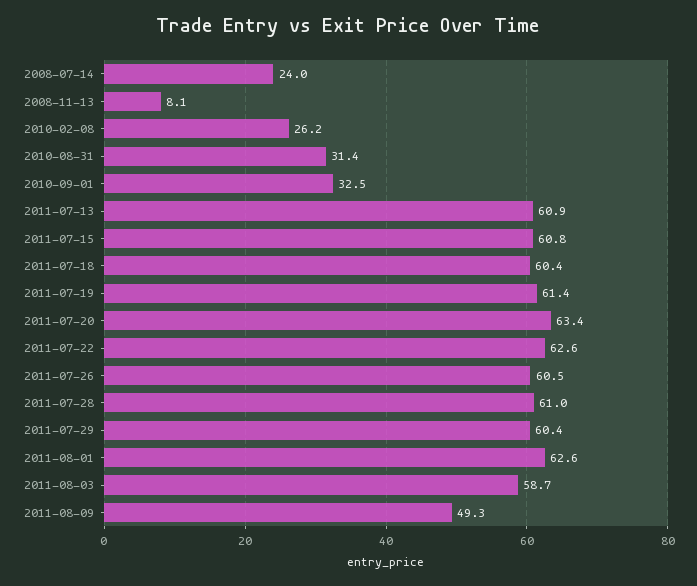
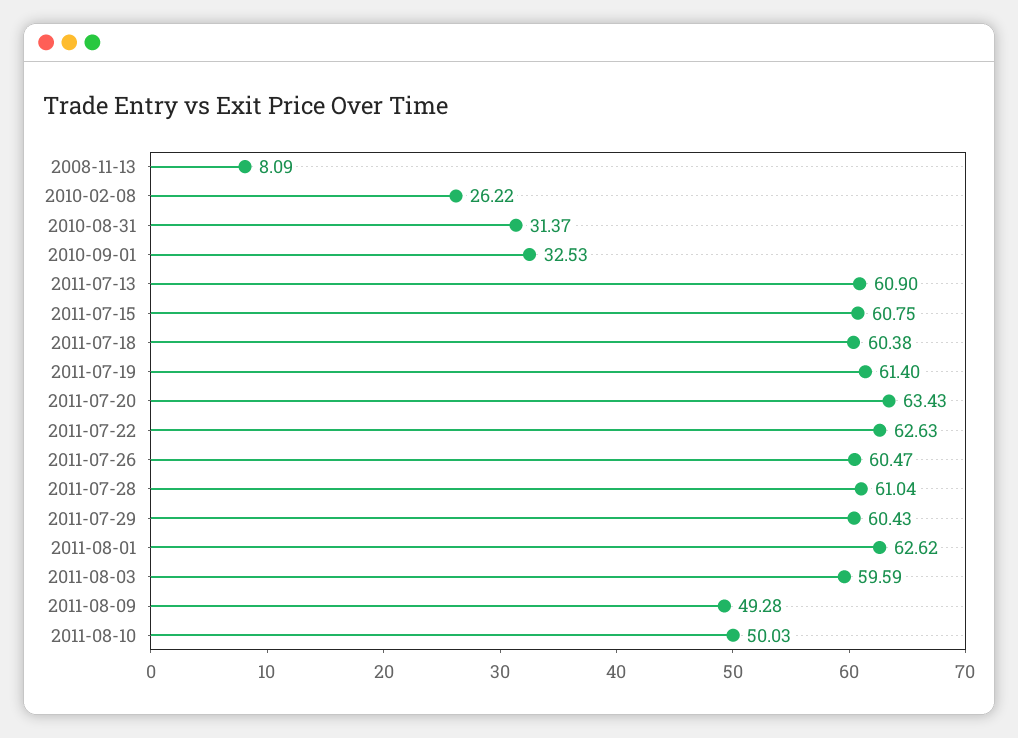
2008-07-14: 24 -> none
2011-08-03: 58.7 -> 59.59
2011-08-10: none -> 50.03

